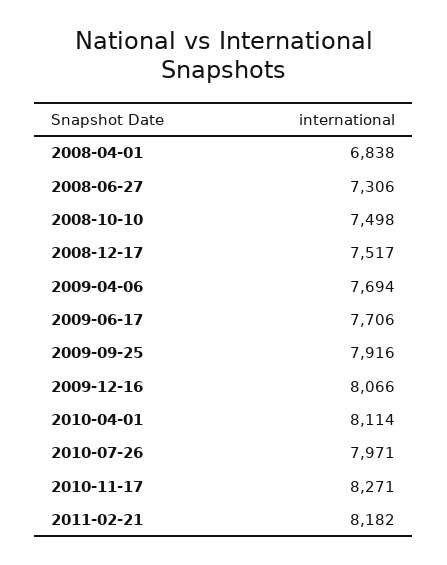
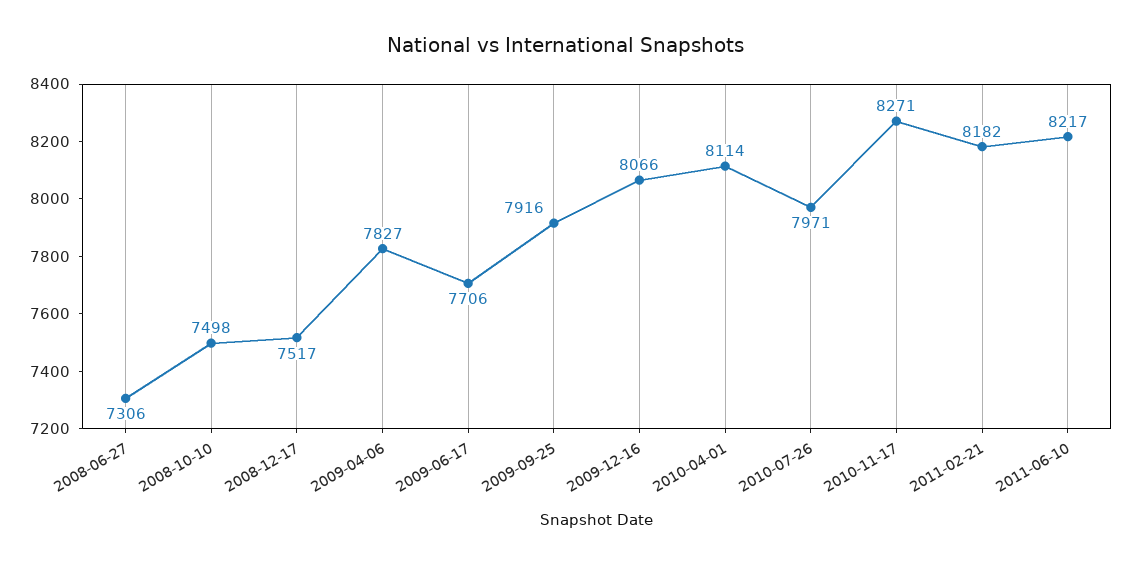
2008-04-01: 6838 -> none
2009-04-06: 7694 -> 7827
2011-06-10: none -> 8217

